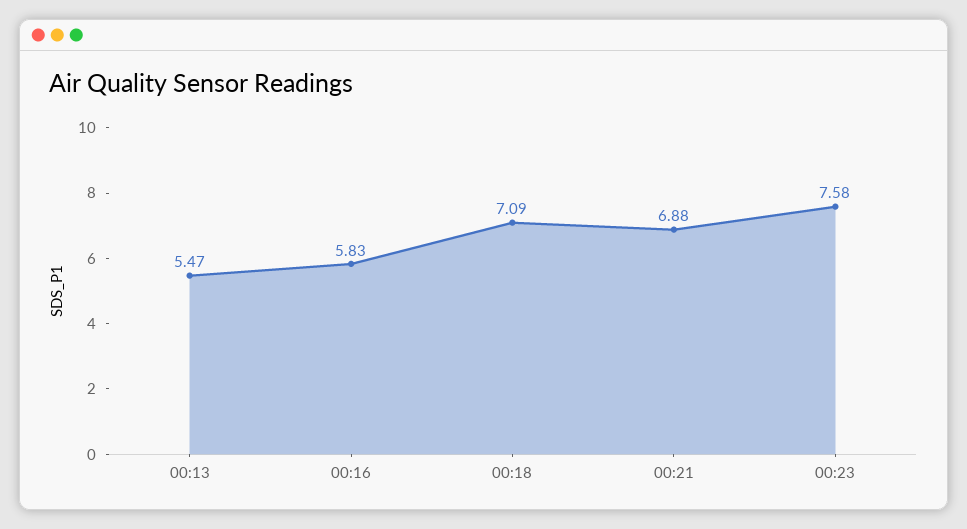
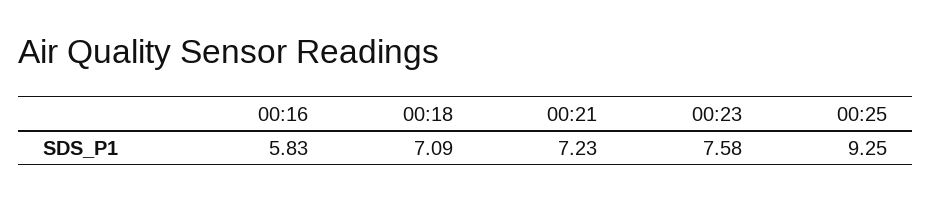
00:13: 5.47 -> none
00:21: 6.88 -> 7.23
00:25: none -> 9.25

